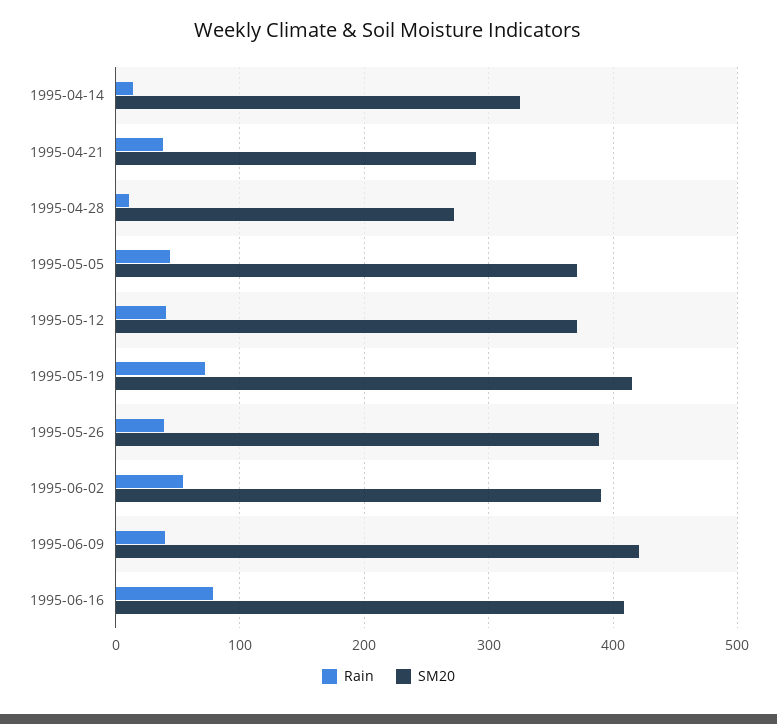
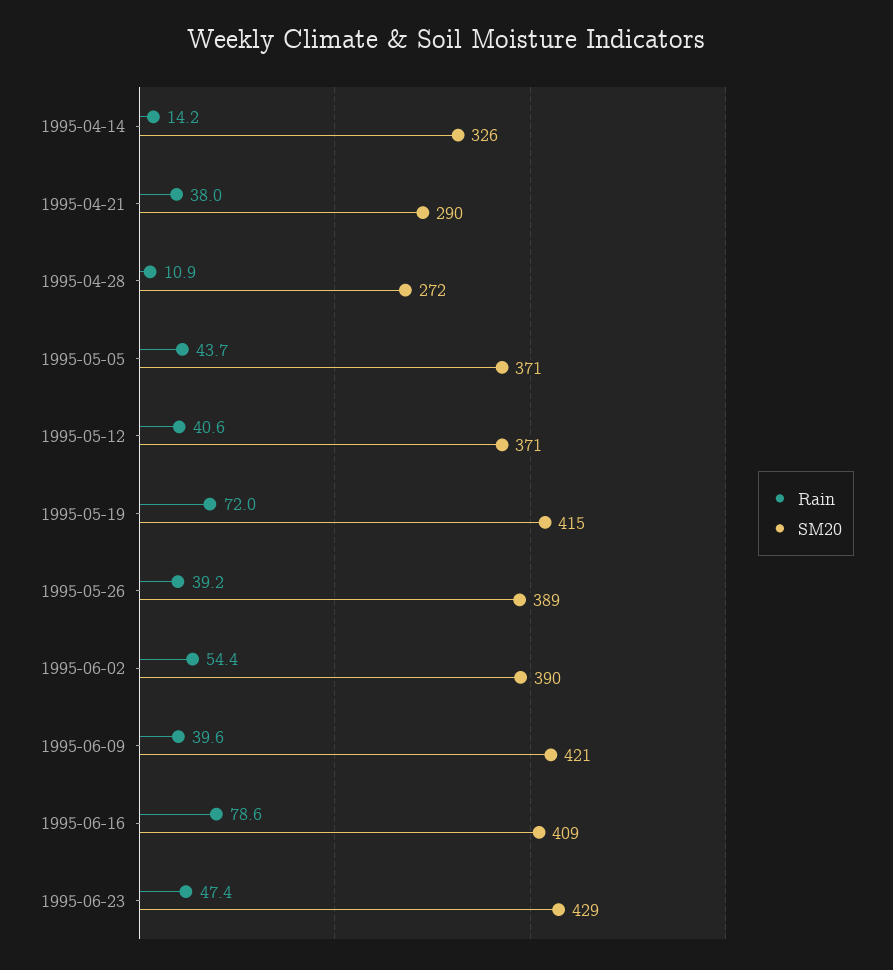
Rain, 1995-06-23: none -> 47.4
SM20, 1995-06-23: none -> 429

